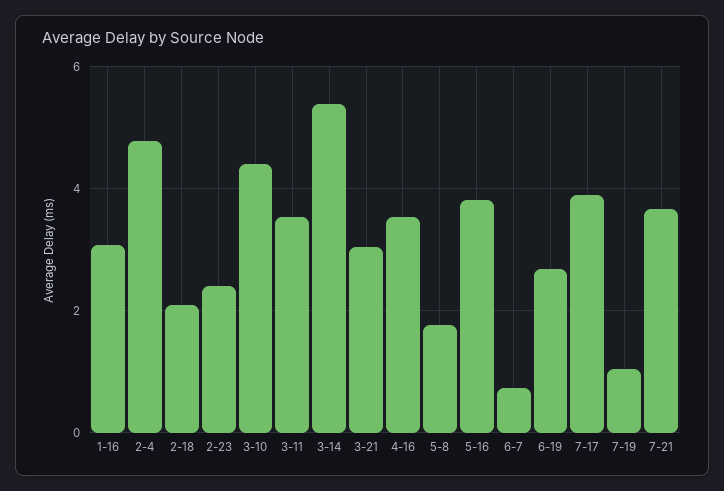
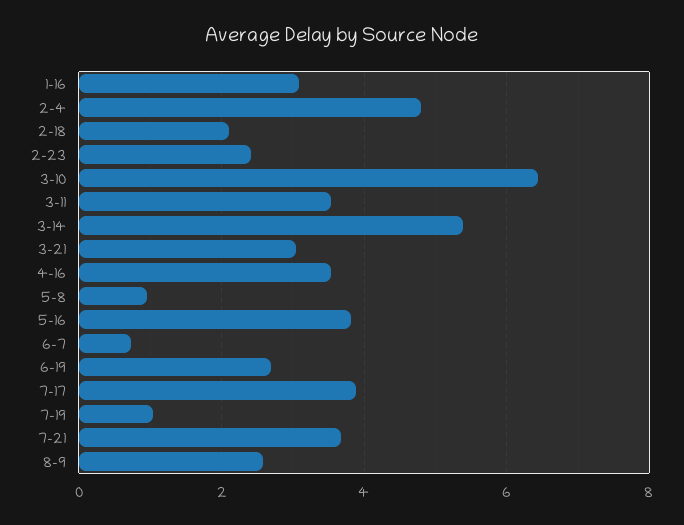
3-10: 4.4 -> 6.4
5-8: 1.8 -> 1
8-9: none -> 2.6

